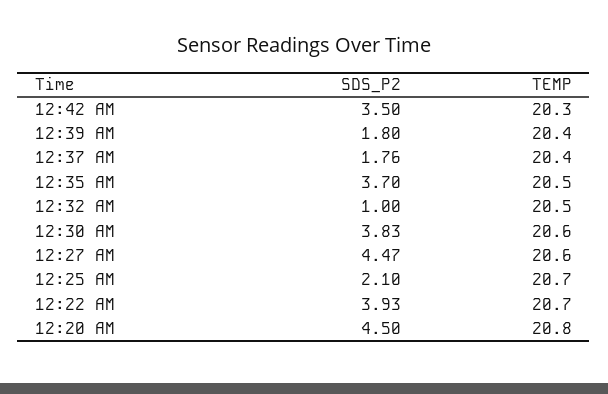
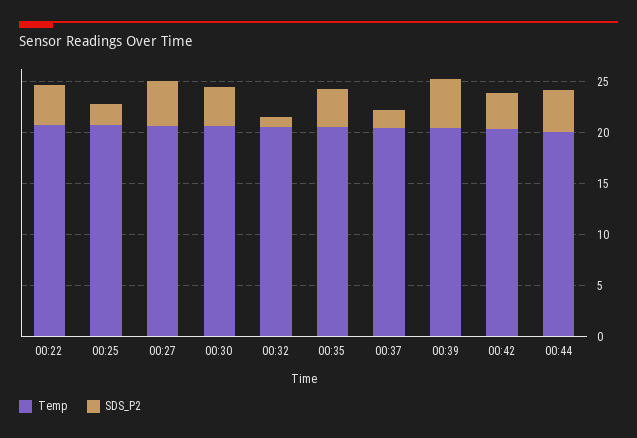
SDS_P2, 12:39 AM: 1.8 -> 5
SDS_P2, 12:20 AM: 4.5 -> none
TEMP, 12:20 AM: 20.8 -> none
TEMP, 00:44: none -> 20
SDS_P2, 00:44: none -> 4

